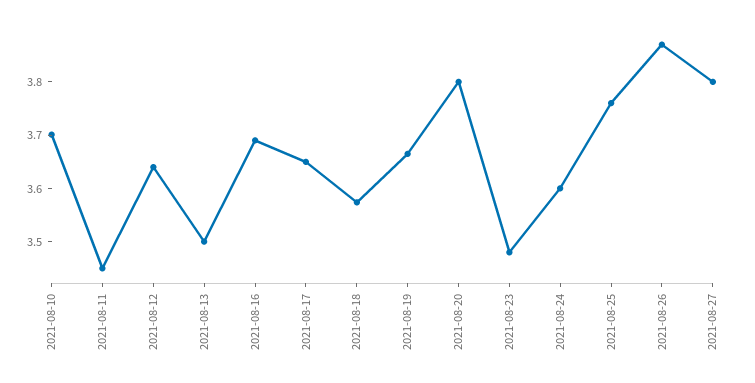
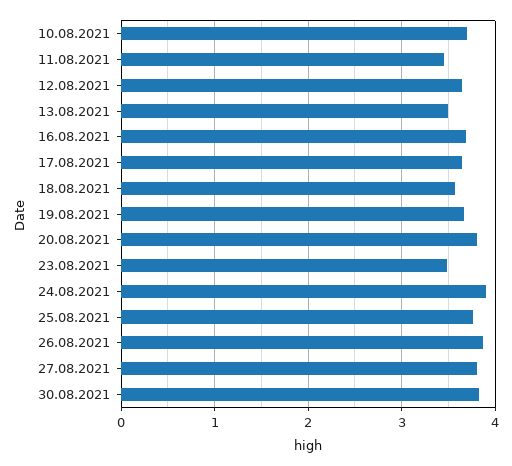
2021-08-24: 3.6 -> 3.9
30.08.2021: none -> 3.8

